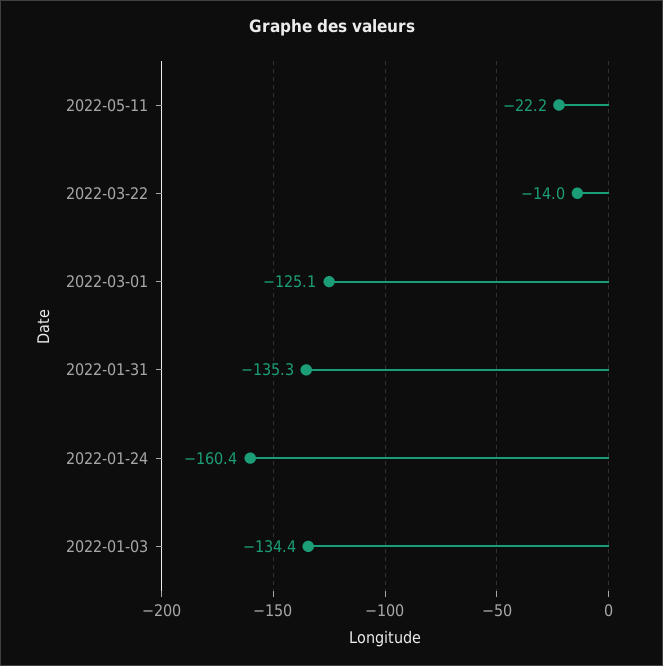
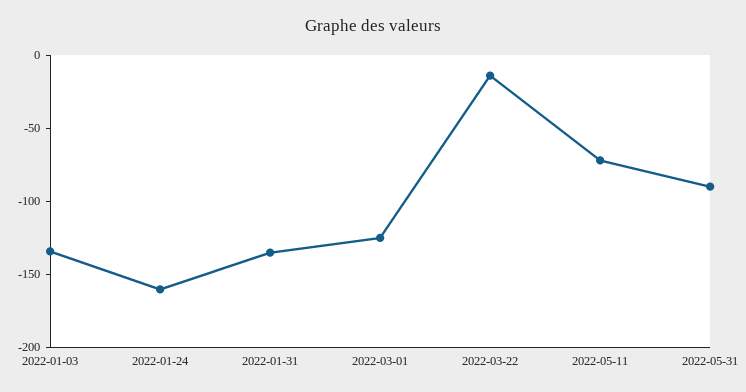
2022-05-11: -22.2 -> -70
2022-05-31: none -> -90

